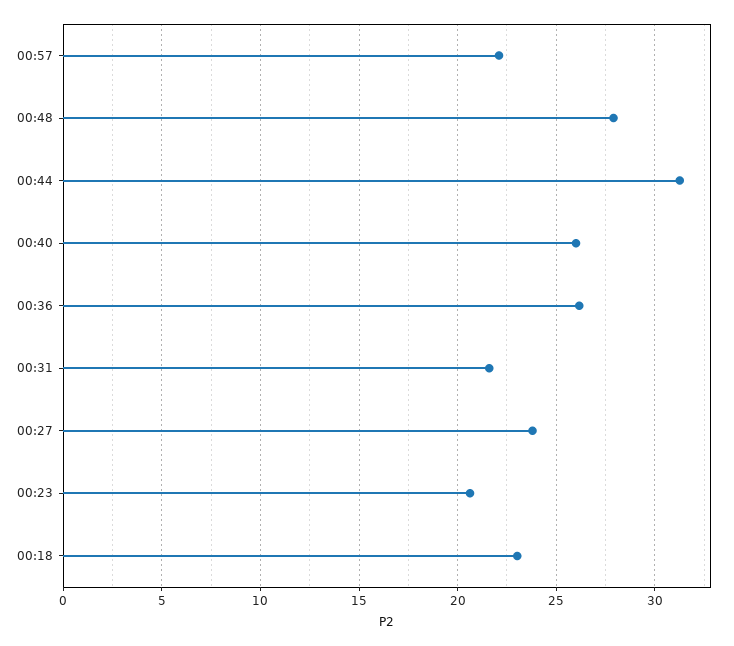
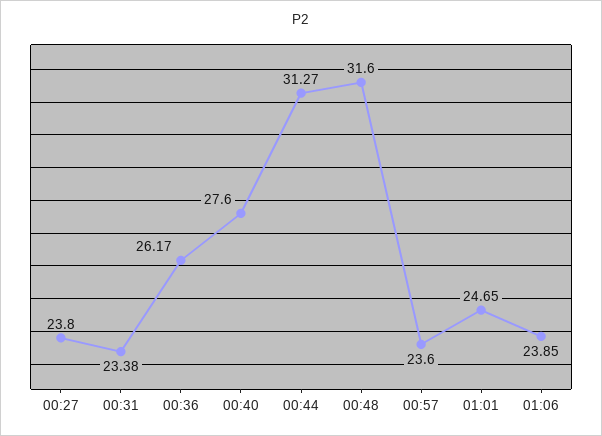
00:57: 22 -> 23.6
00:48: 28 -> 31.6
00:40: 26 -> 27.6
00:31: 21.5 -> 23.38
00:23: 20.5 -> none
00:18: 23 -> none
01:01: none -> 24.65
01:06: none -> 23.85

